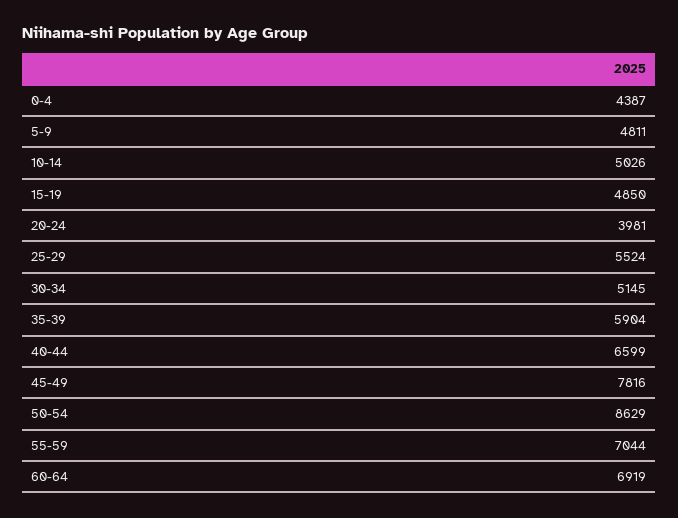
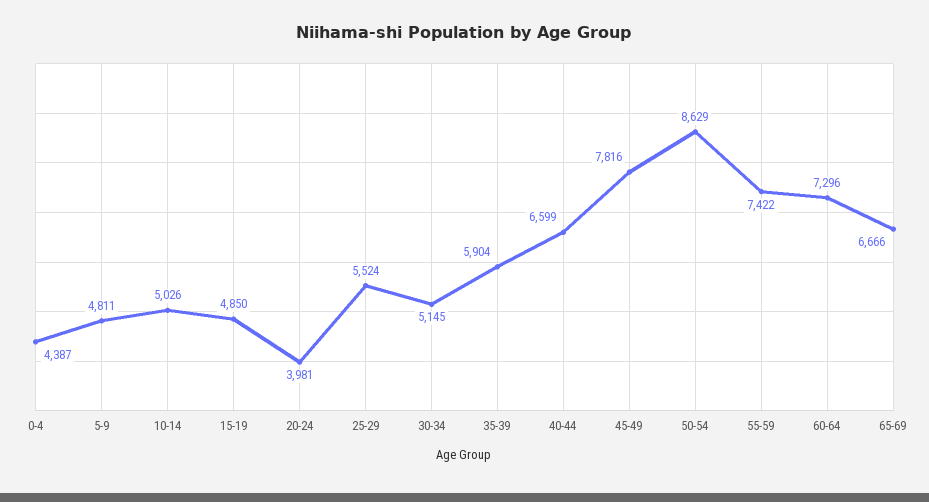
55-59: 7044 -> 7422
60-64: 6919 -> 7296
65-69: none -> 6666

